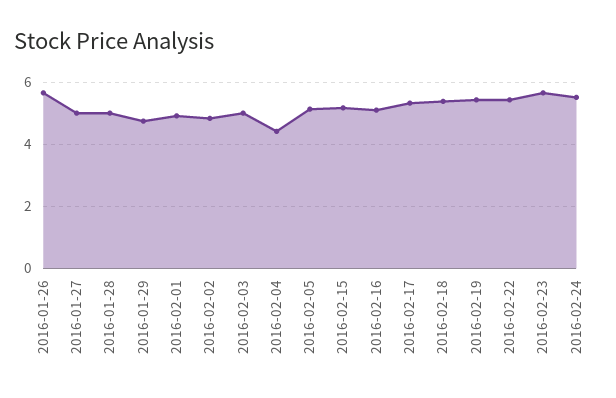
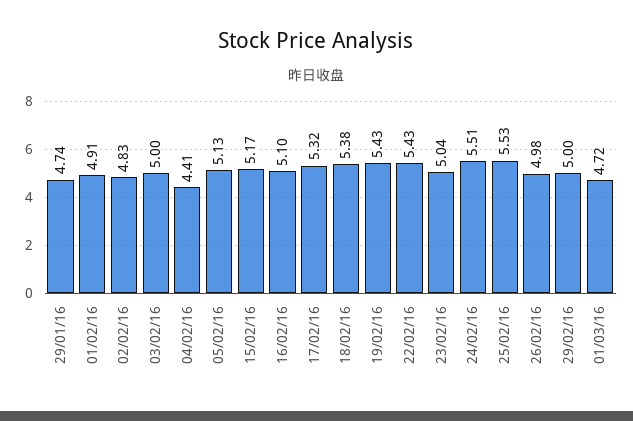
2016-01-26: 5.6 -> none
2016-01-27: 5 -> none
2016-01-28: 5 -> none
2016-02-23: 5.6 -> 5.04
25/02/16: none -> 5.53
26/02/16: none -> 4.98
29/02/16: none -> 5
01/03/16: none -> 4.72

